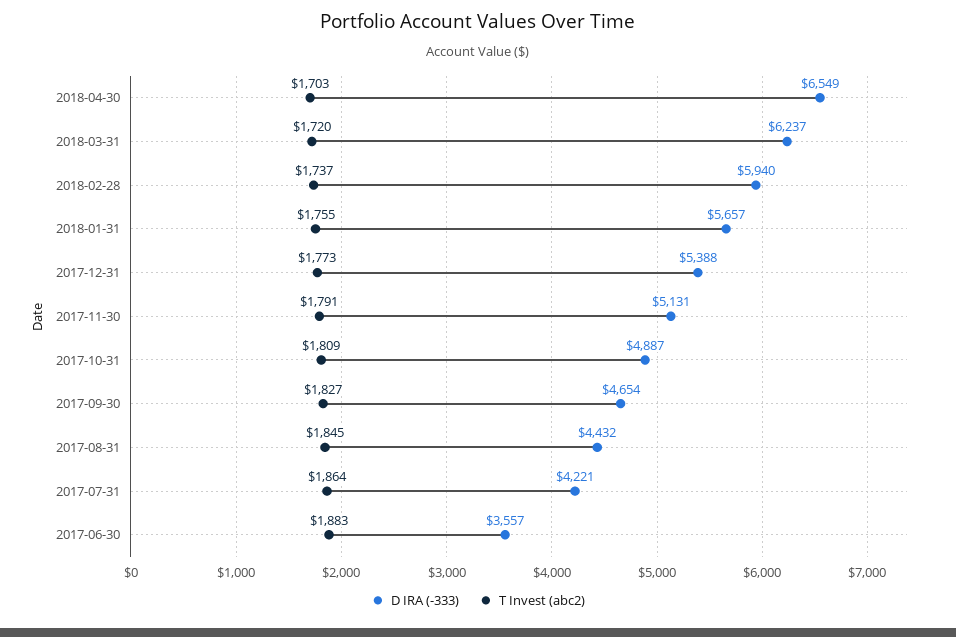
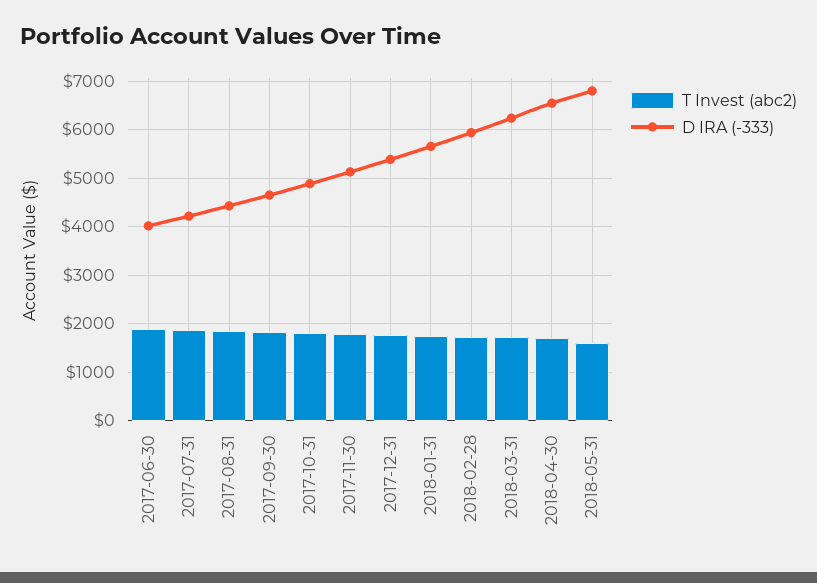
D IRA (-333), 2017-06-30: 3557 -> 4000
T Invest (abc2), 2018-05-31: none -> 1600
D IRA (-333), 2018-05-31: none -> 6800

